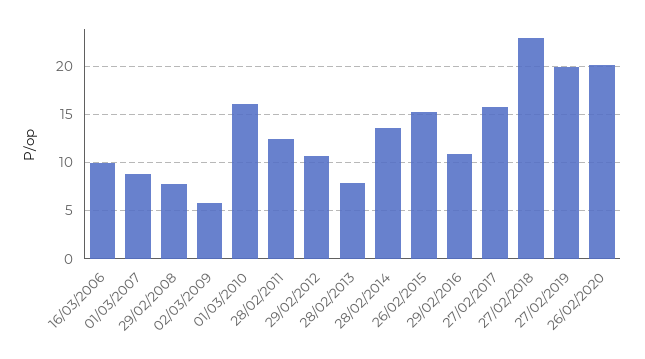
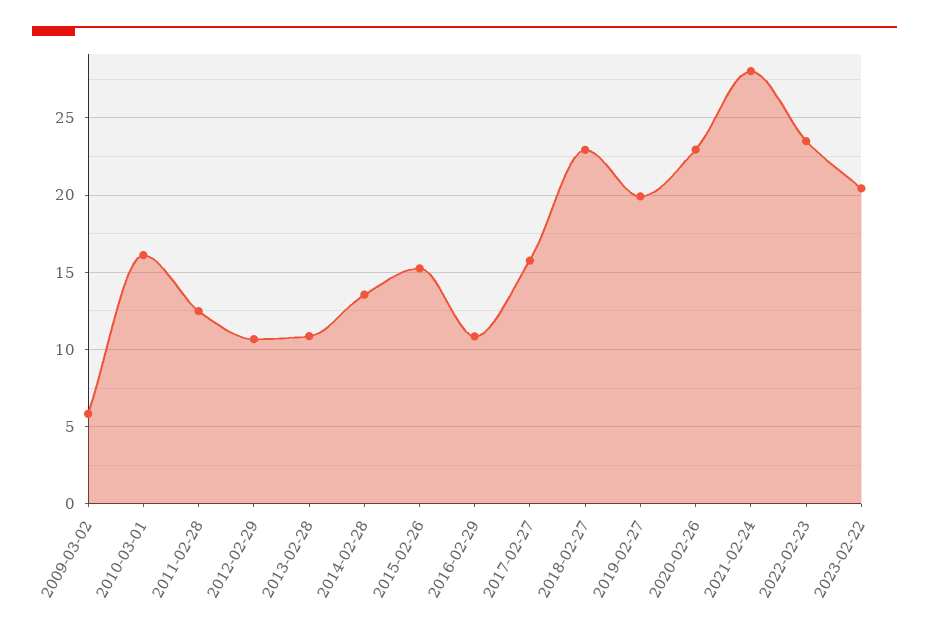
16/03/2006: 10 -> none
01/03/2007: 9 -> none
29/02/2008: 8 -> none
28/02/2013: 8 -> 11
26/02/2020: 20 -> 23
2021-02-24: none -> 28
2022-02-23: none -> 23.5
2023-02-22: none -> 20.5

